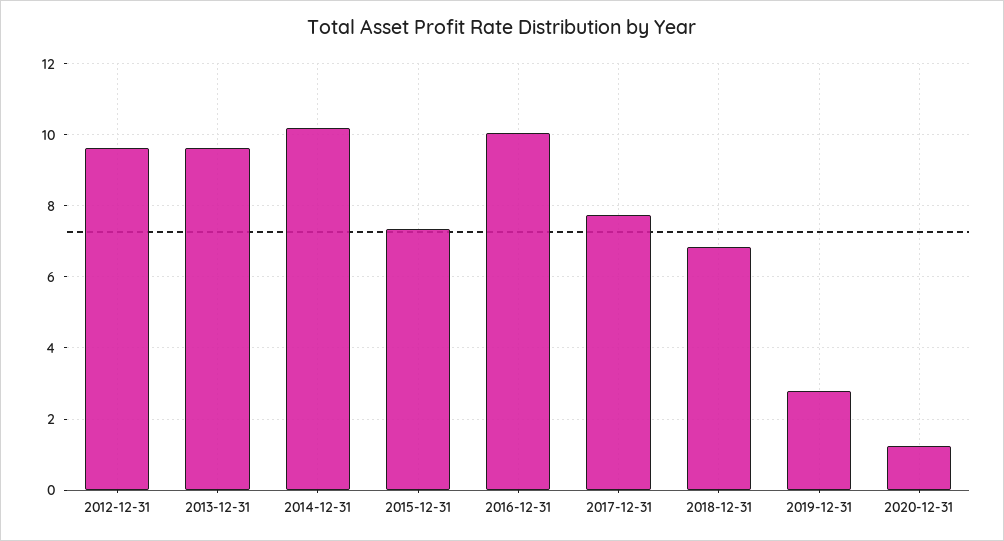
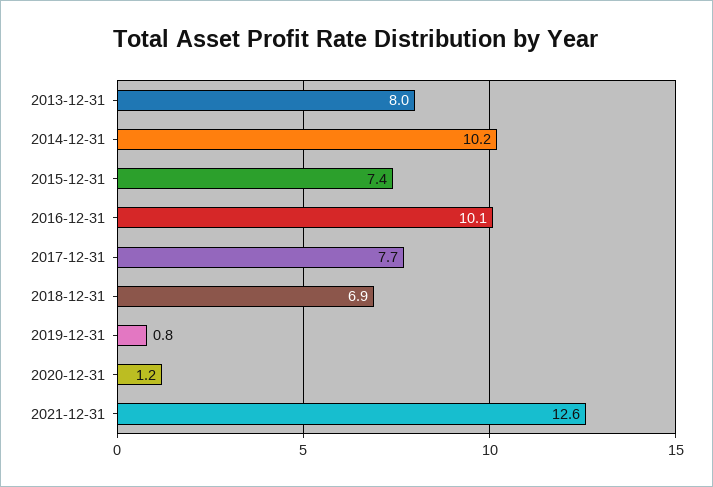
2012-12-31: 9.6 -> none
2013-12-31: 9.6 -> 8
2019-12-31: 2.8 -> 0.8
2021-12-31: none -> 12.6

